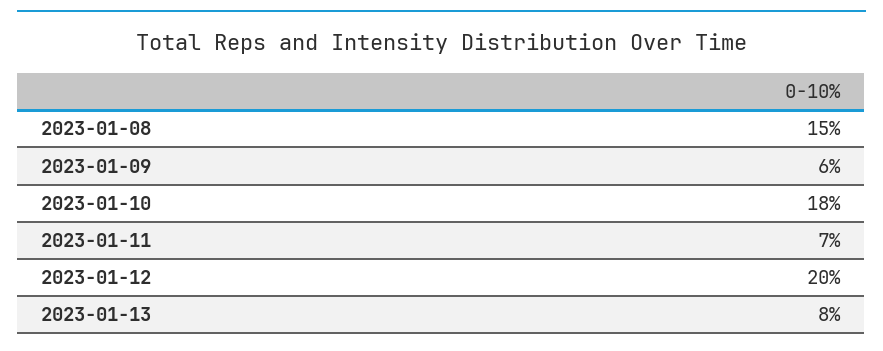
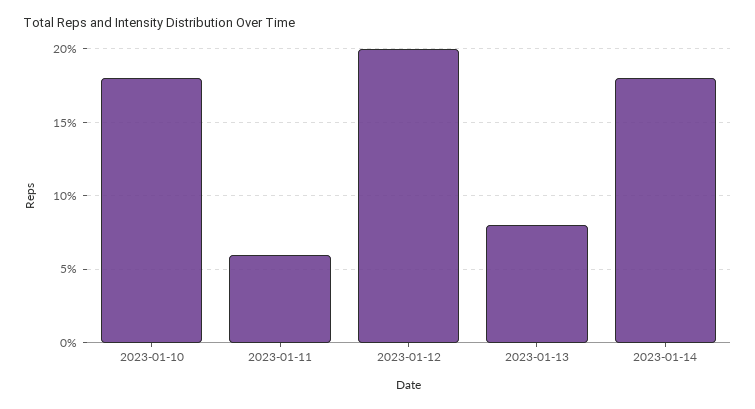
2023-01-08: 15 -> none
2023-01-09: 6 -> none
2023-01-11: 7 -> 6
2023-01-14: none -> 18

